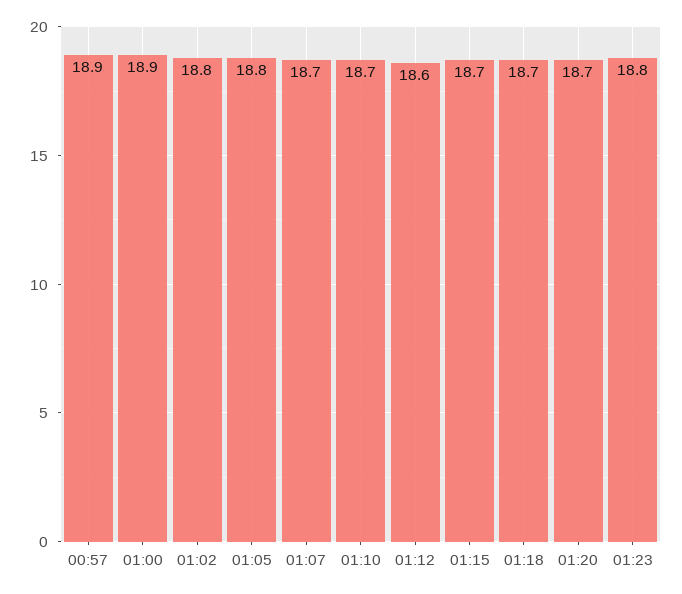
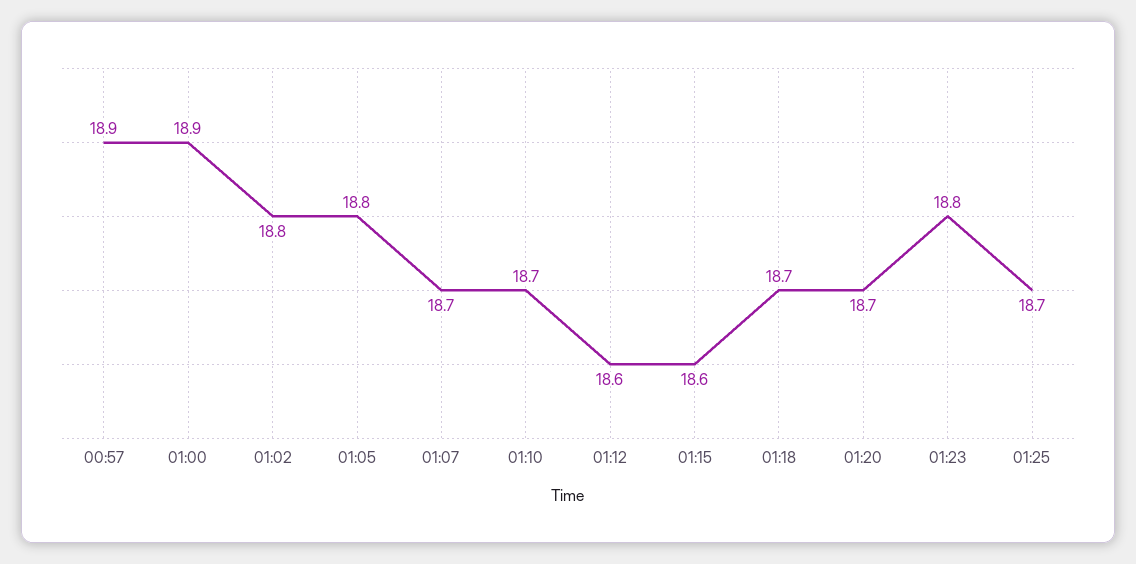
01:15: 18.7 -> 18.6
01:25: none -> 18.7

